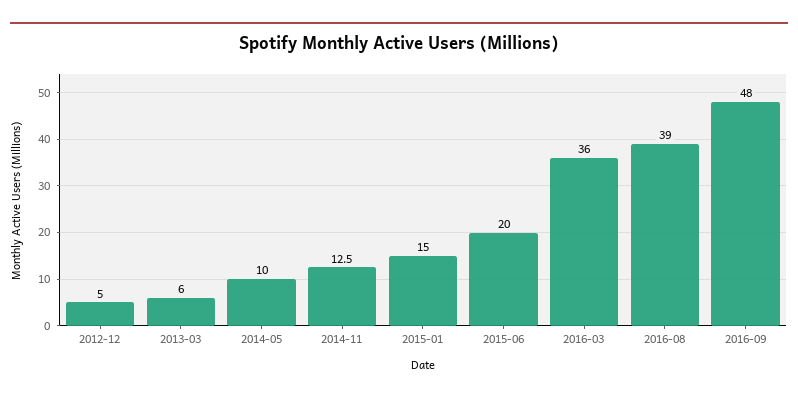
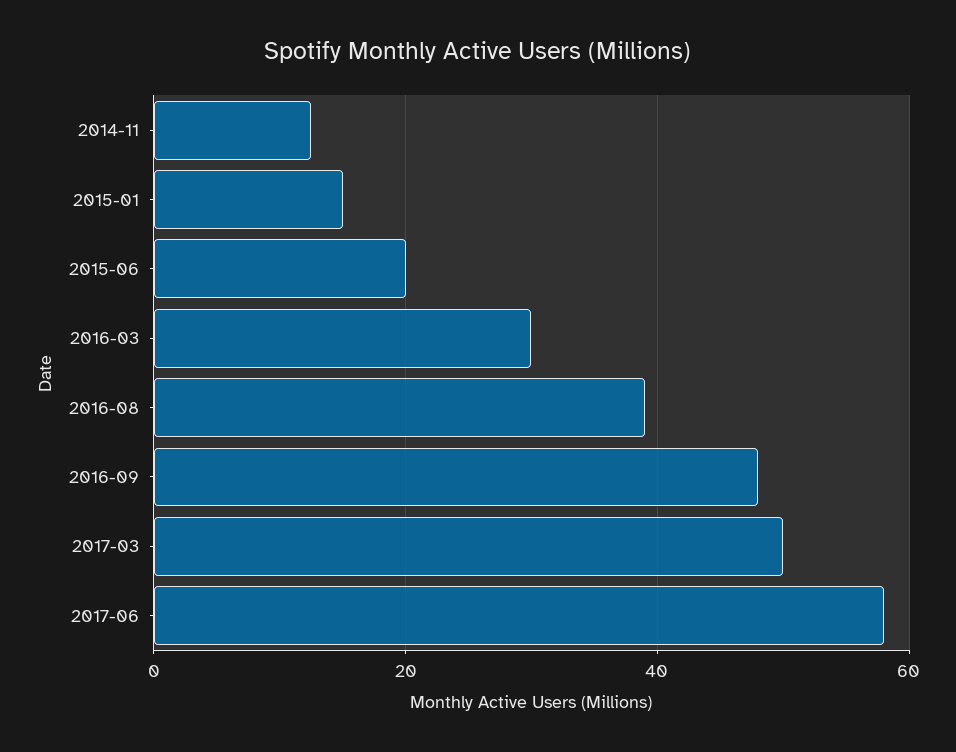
2012-12: 5 -> none
2013-03: 6 -> none
2014-05: 10 -> none
2016-03: 36 -> 30
2017-03: none -> 50
2017-06: none -> 58

